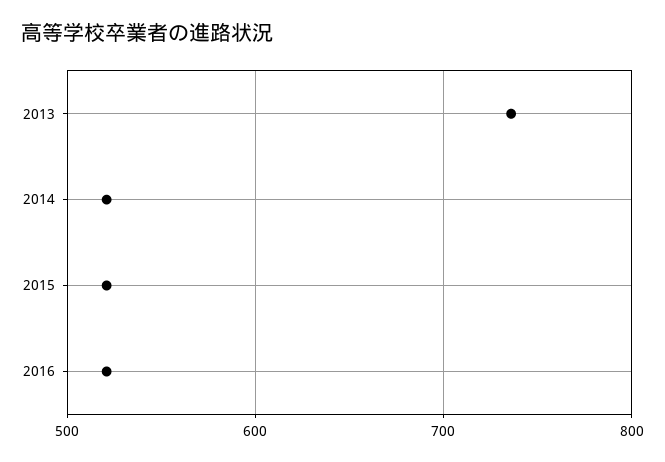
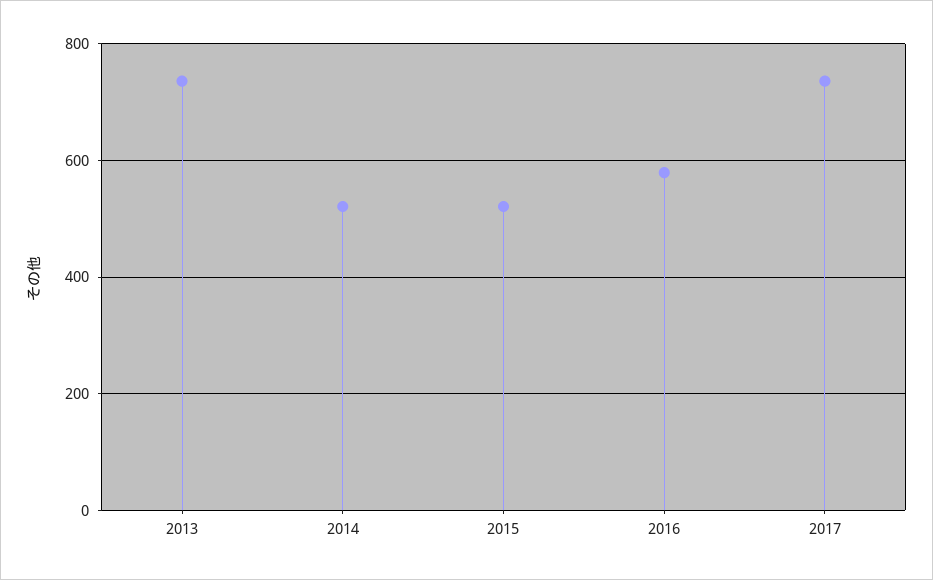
2016: 520 -> 580
2017: none -> 740

